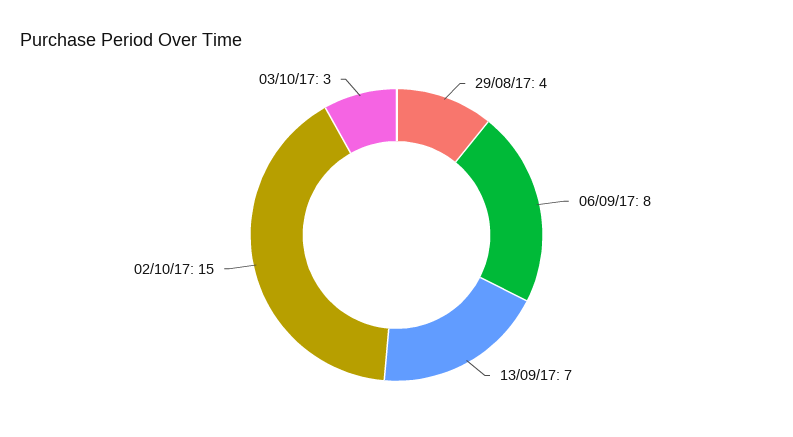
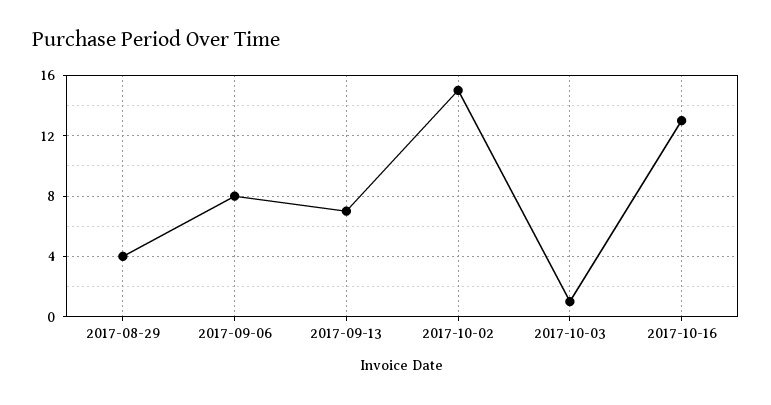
03/10/17: 3 -> 1
2017-10-16: none -> 13

